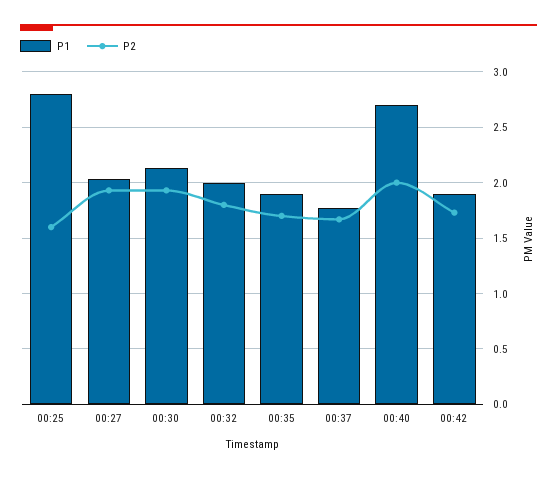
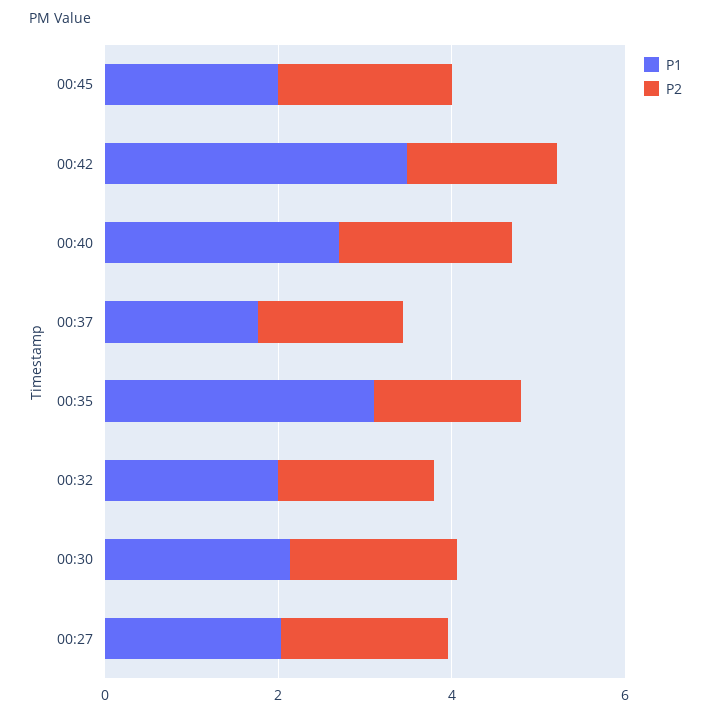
P1, 00:25: 2.8 -> none
P2, 00:25: 1.6 -> none
P1, 00:35: 1.9 -> 3
P1, 00:42: 1.9 -> 3.5
P1, 00:45: none -> 2
P2, 00:45: none -> 2

